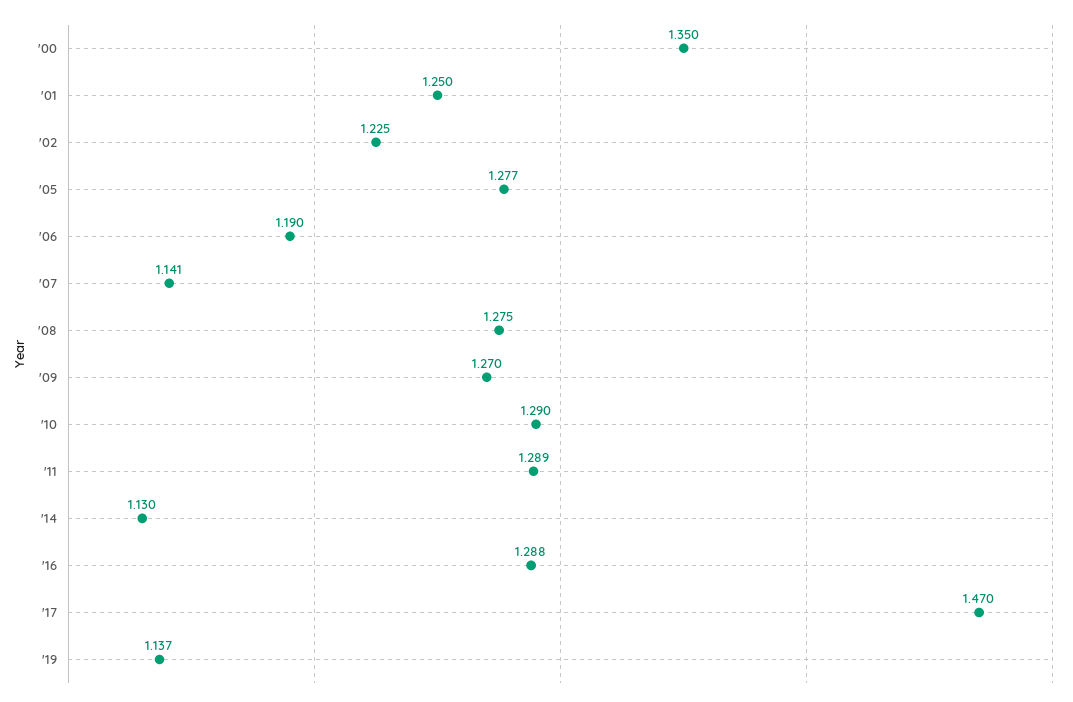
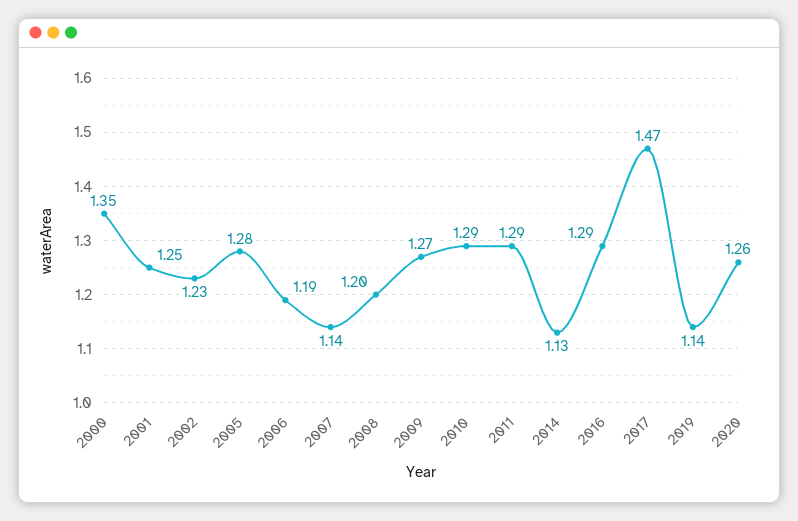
'08: 1.275 -> 1.2
2020: none -> 1.26

